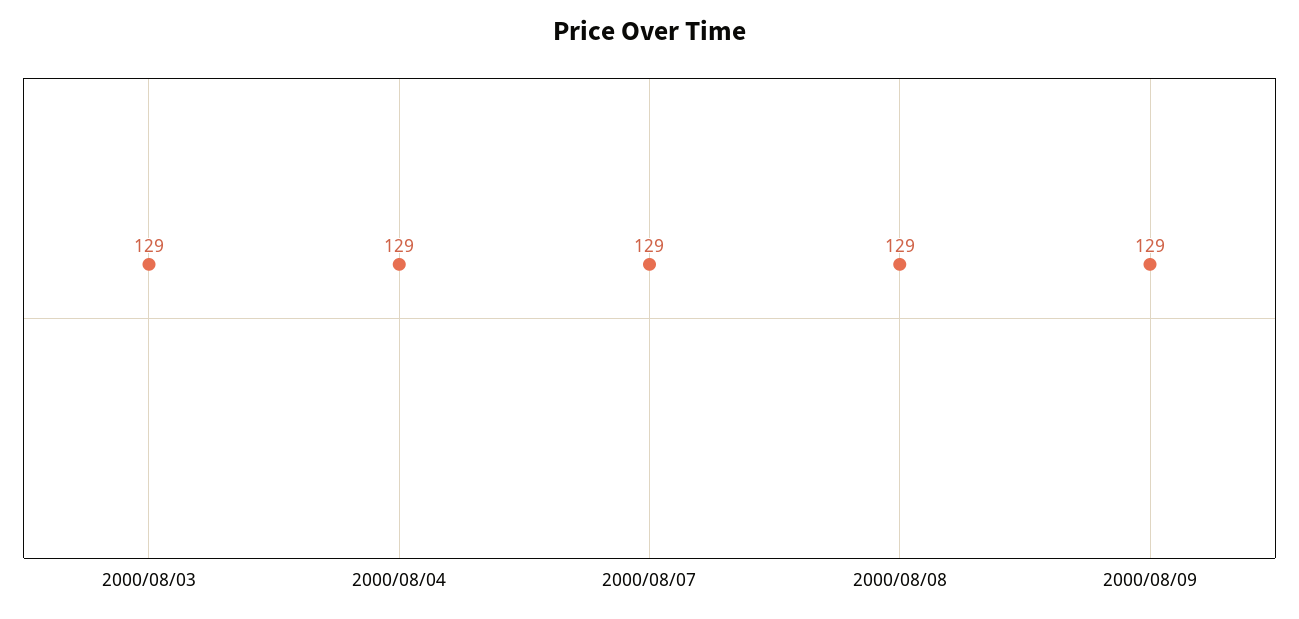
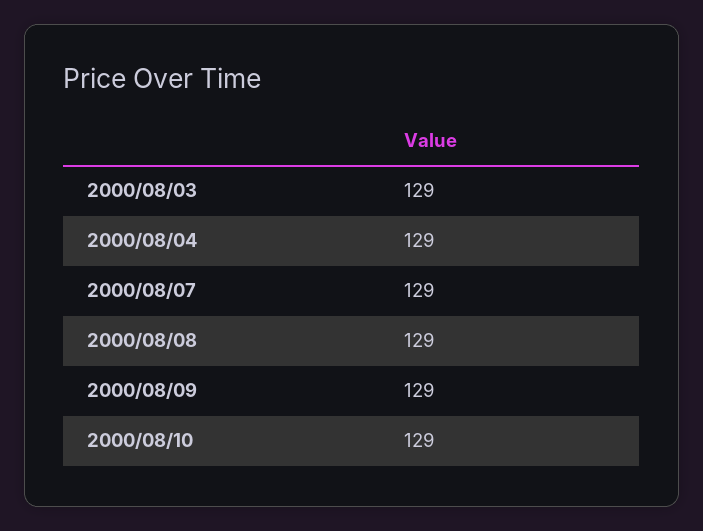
2000/08/10: none -> 129

